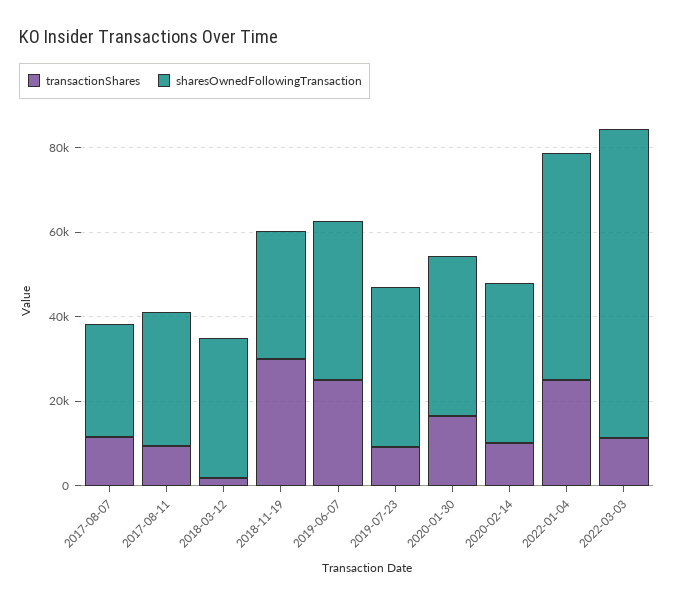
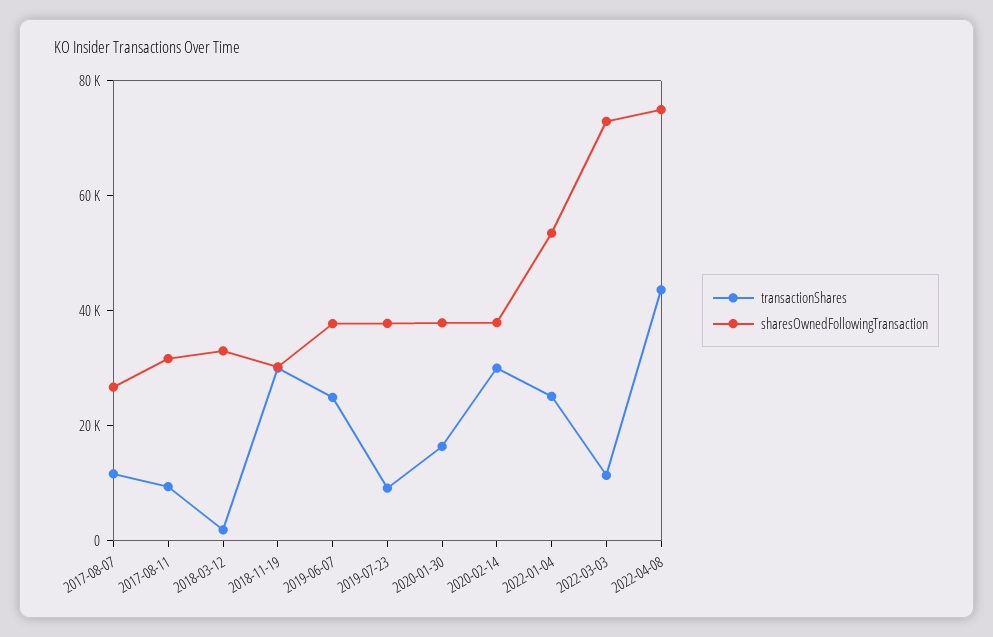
transactionShares, 2020-02-14: 10000 -> 30000
transactionShares, 2022-04-08: none -> 45000
sharesOwnedFollowingTransaction, 2022-04-08: none -> 75000

